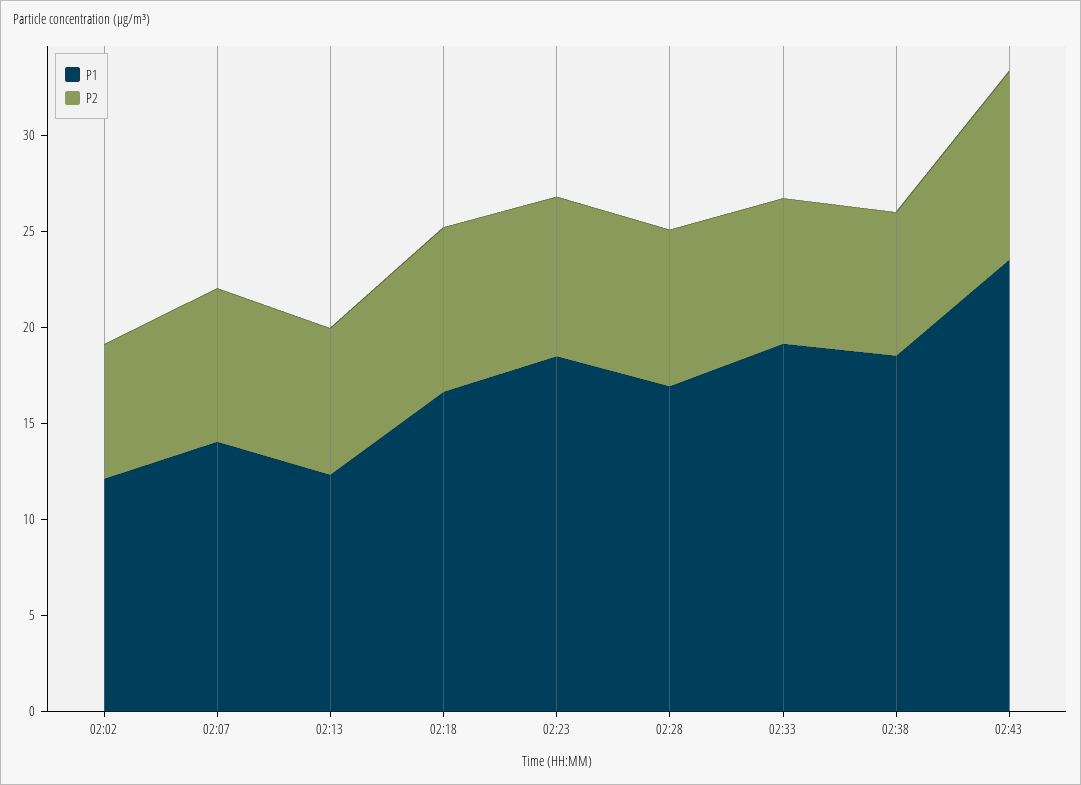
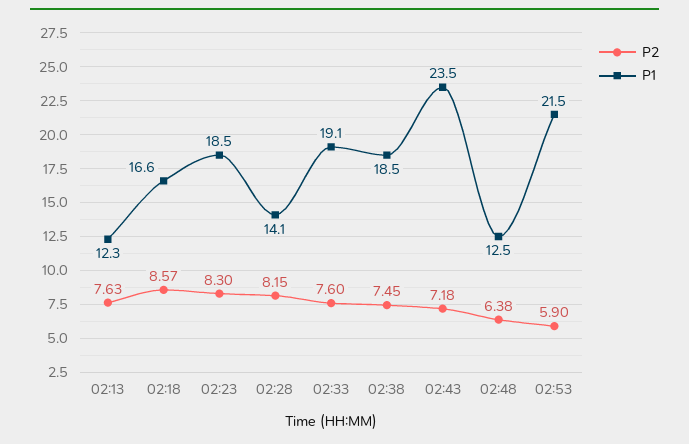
P1, 02:02: 12 -> none
P2, 02:02: 7 -> none
P1, 02:07: 14 -> none
P2, 02:07: 8 -> none
P1, 02:28: 17 -> 14.1
P2, 02:43: 10 -> 7.18
P2, 02:48: none -> 6.38
P1, 02:48: none -> 12.5
P2, 02:53: none -> 5.9
P1, 02:53: none -> 21.5

